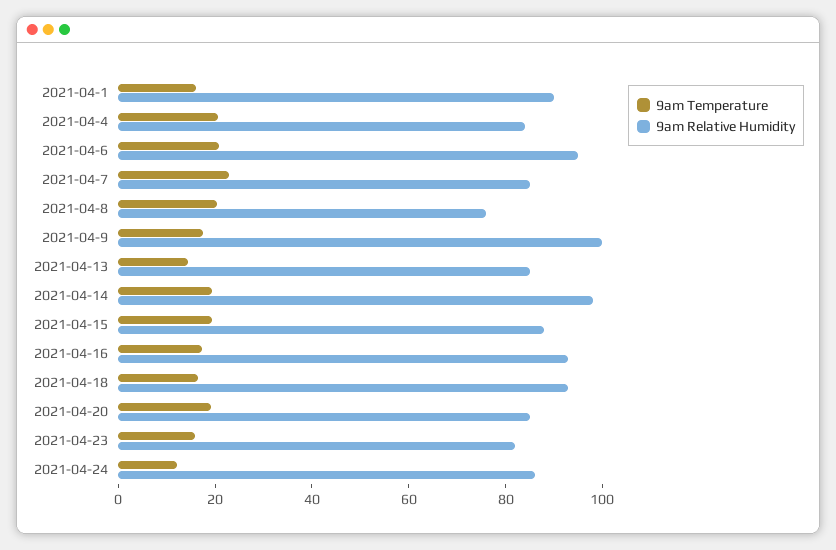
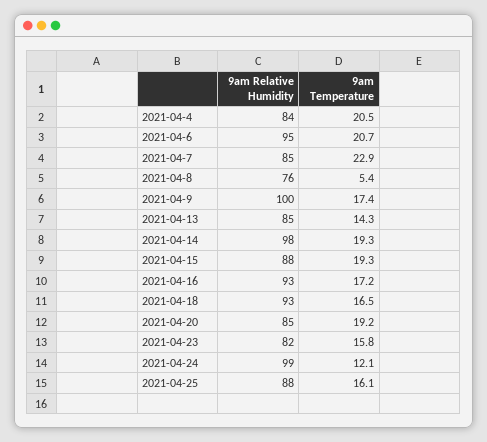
9am Temperature, 2021-04-1: 15 -> none
9am Relative Humidity, 2021-04-1: 90 -> none
9am Temperature, 2021-04-8: 20 -> 5.4
9am Relative Humidity, 2021-04-24: 85 -> 99
9am Relative Humidity, 2021-04-25: none -> 88
9am Temperature, 2021-04-25: none -> 16.1

